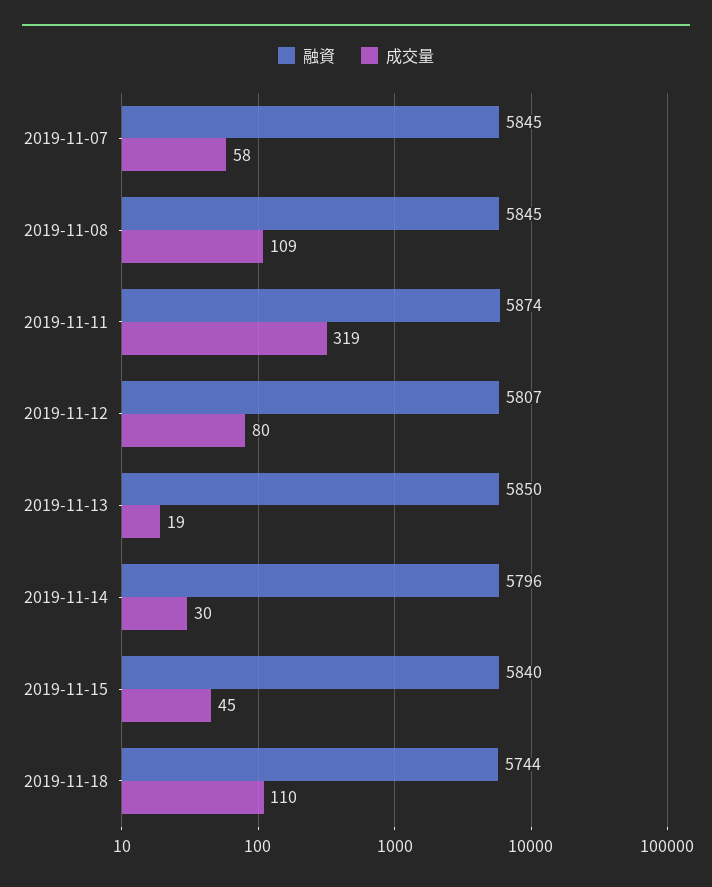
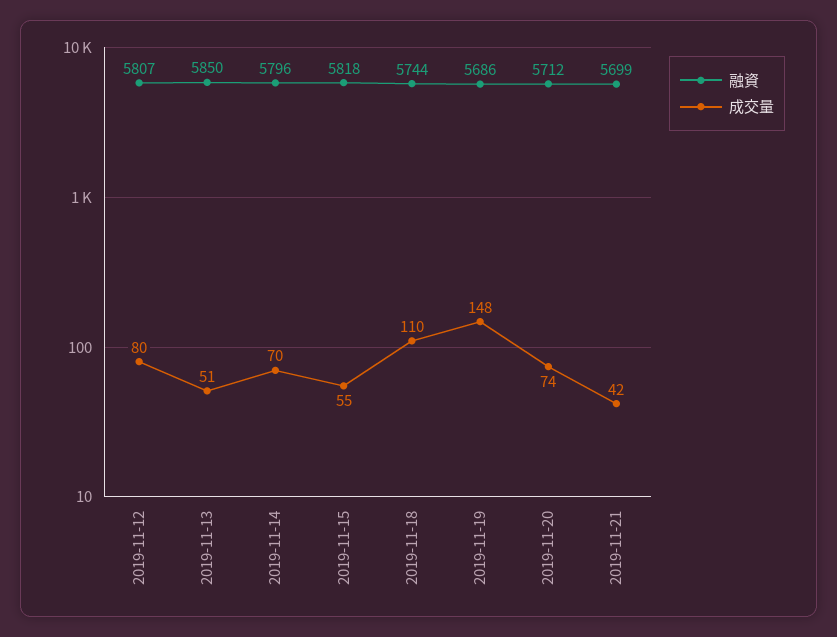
融資, 2019-11-07: 5845 -> none
成交量, 2019-11-07: 58 -> none
融資, 2019-11-08: 5845 -> none
成交量, 2019-11-08: 109 -> none
融資, 2019-11-11: 5874 -> none
成交量, 2019-11-11: 319 -> none
成交量, 2019-11-13: 19 -> 51
成交量, 2019-11-14: 30 -> 70
融資, 2019-11-15: 5840 -> 5818
成交量, 2019-11-15: 45 -> 55
融資, 2019-11-19: none -> 5686
成交量, 2019-11-19: none -> 148
融資, 2019-11-20: none -> 5712
成交量, 2019-11-20: none -> 74
融資, 2019-11-21: none -> 5699
成交量, 2019-11-21: none -> 42

